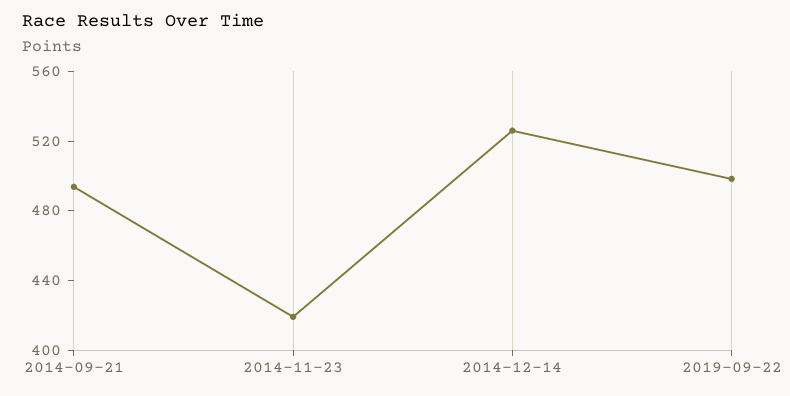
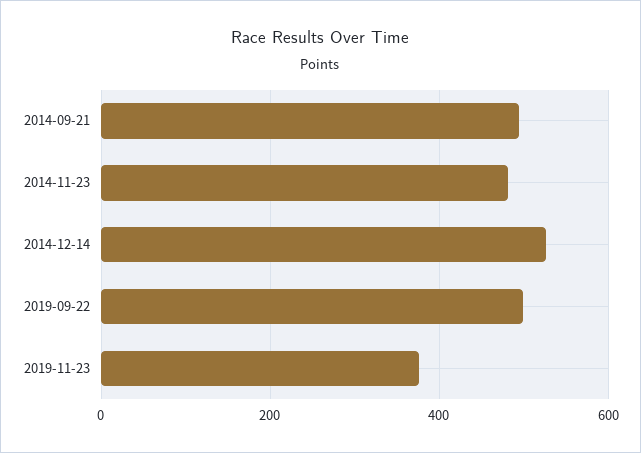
2014-11-23: 420 -> 480
2019-11-23: none -> 380

